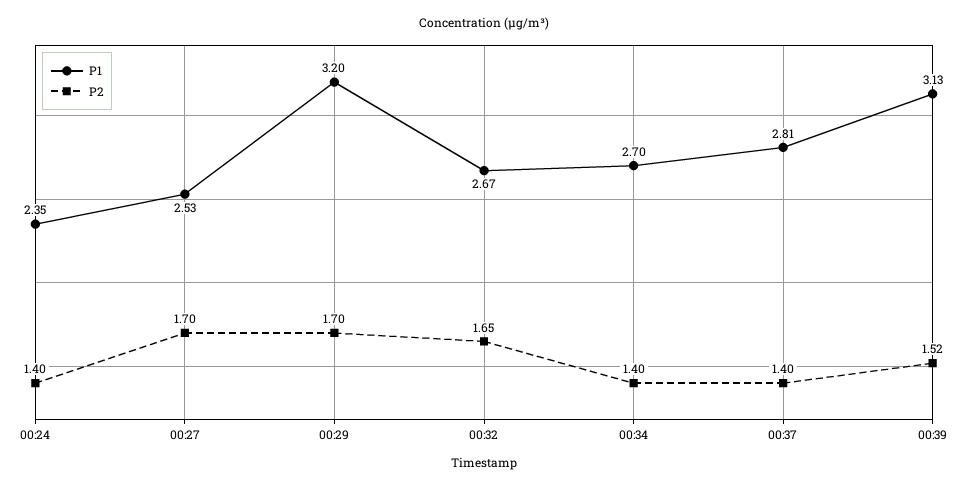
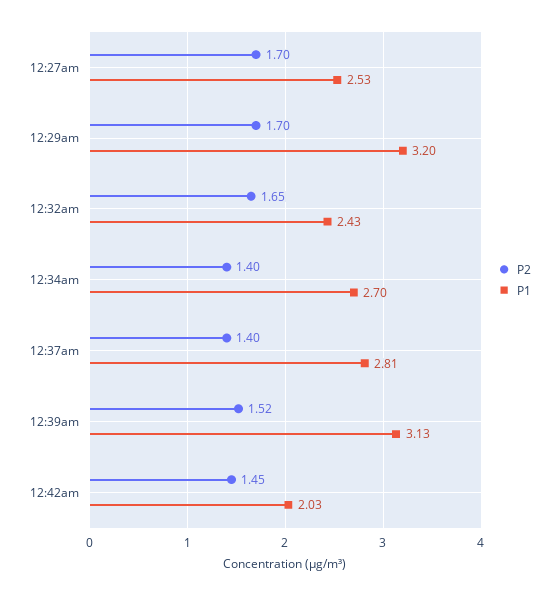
P1, 00:24: 2.35 -> none
P2, 00:24: 1.4 -> none
P1, 00:32: 2.67 -> 2.43
P2, 12:42am: none -> 1.45
P1, 12:42am: none -> 2.03

